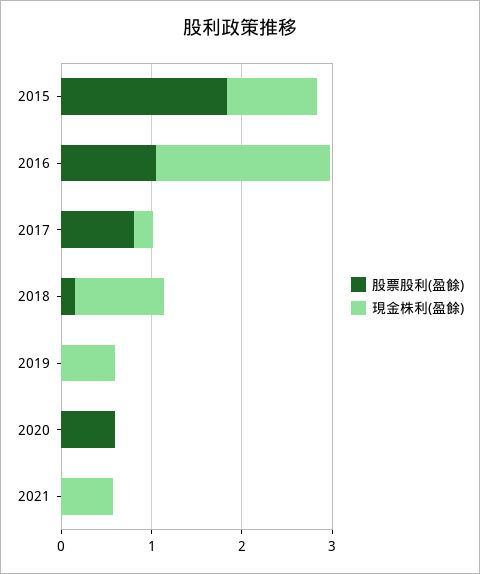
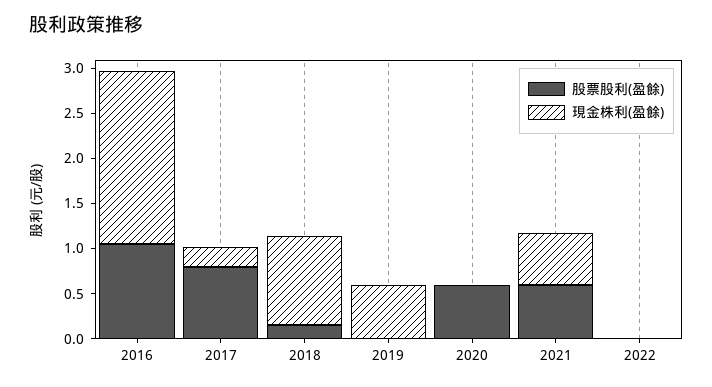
股票股利(盈餘), 2015: 1.8 -> none
現金株利(盈餘), 2015: 1 -> none
股票股利(盈餘), 2021: 0 -> 0.6
股票股利(盈餘), 2022: none -> 0
現金株利(盈餘), 2022: none -> 0

